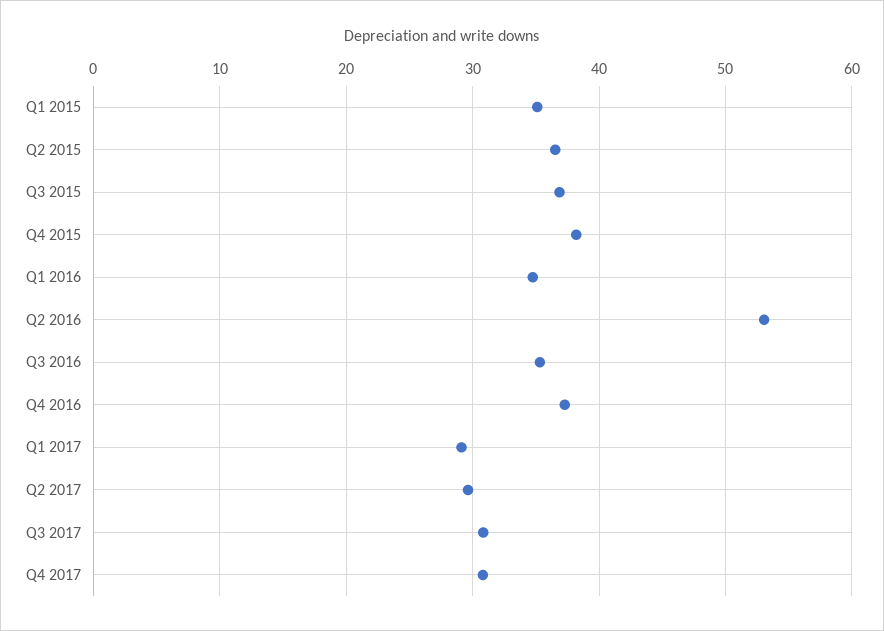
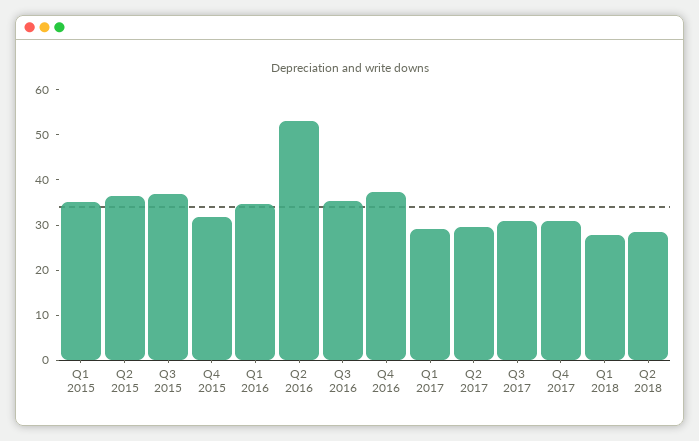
Q4 2015: 38 -> 32
Q1 2018: none -> 28
Q2 2018: none -> 28

